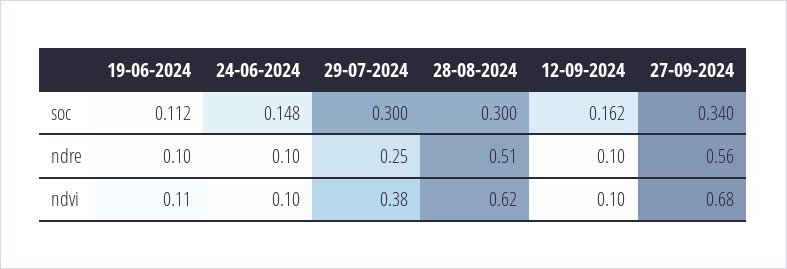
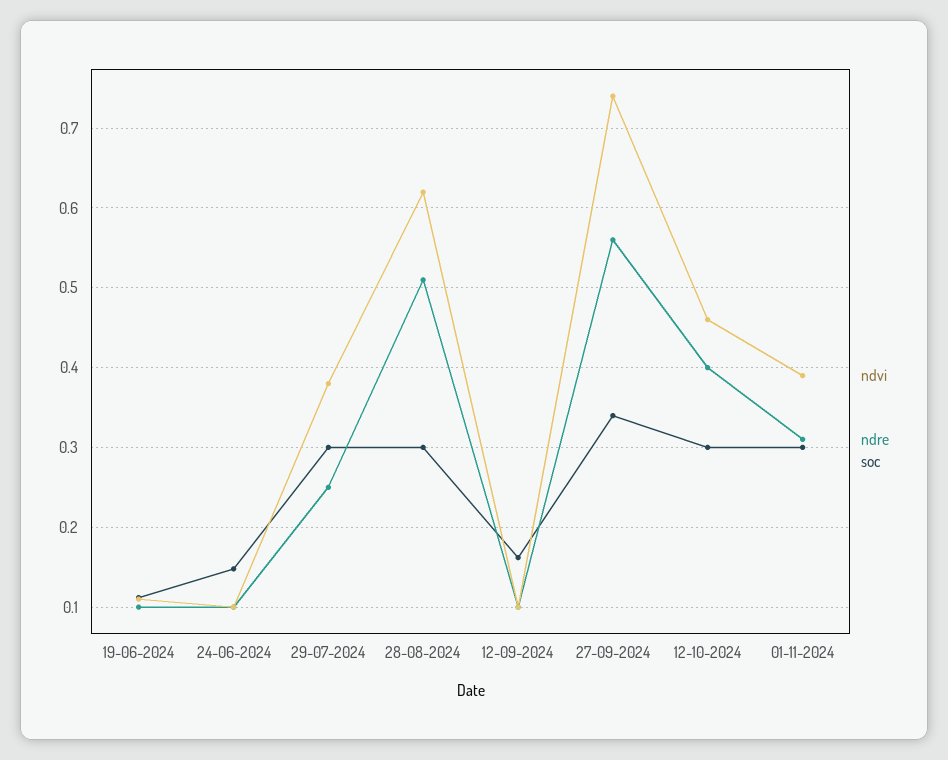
ndvi, 27-09-2024: 0.68 -> 0.74
ndvi, 12-10-2024: none -> 0.46
ndre, 12-10-2024: none -> 0.4
soc, 12-10-2024: none -> 0.3
ndvi, 01-11-2024: none -> 0.39
ndre, 01-11-2024: none -> 0.31
soc, 01-11-2024: none -> 0.3

